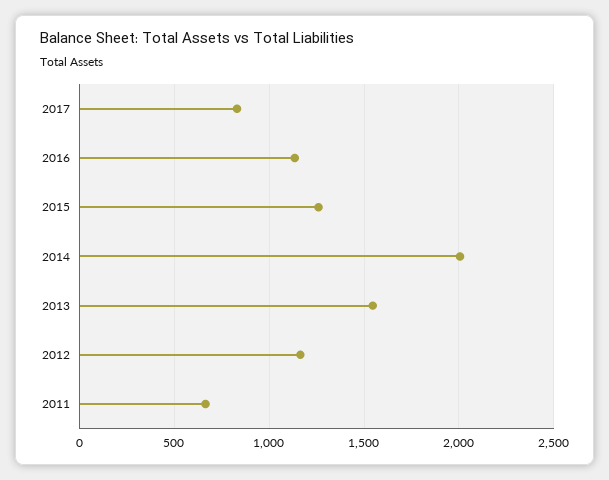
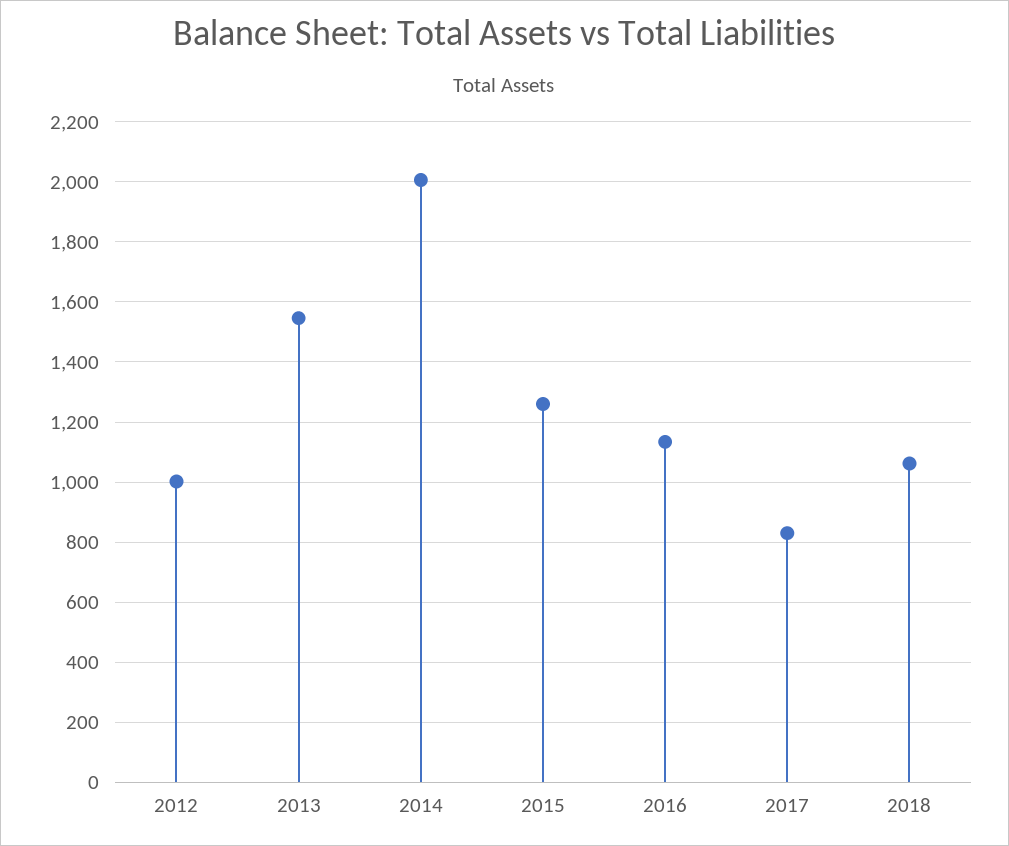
2012: 1150 -> 1000
2011: 650 -> none
2018: none -> 1060

